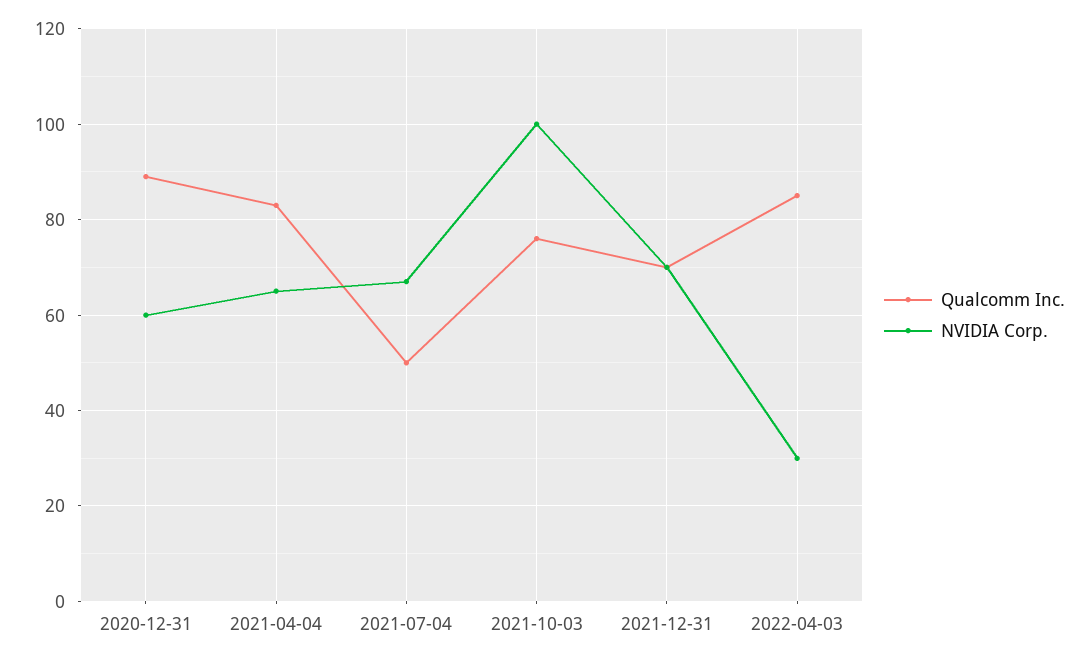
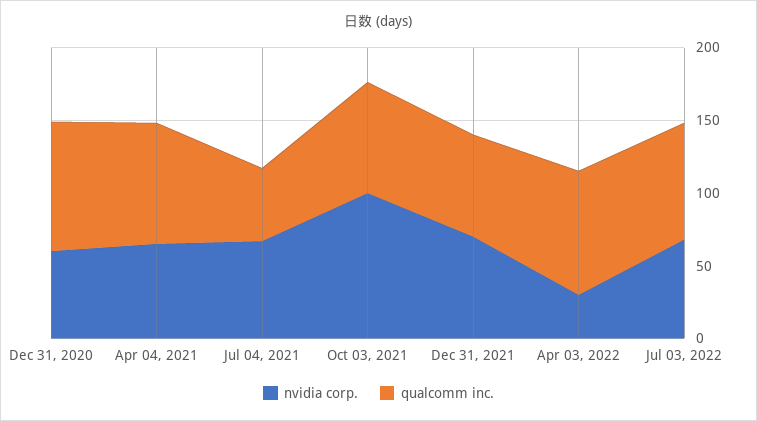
NVIDIA Corp., Jul 03, 2022: none -> 70
Qualcomm Inc., Jul 03, 2022: none -> 80

